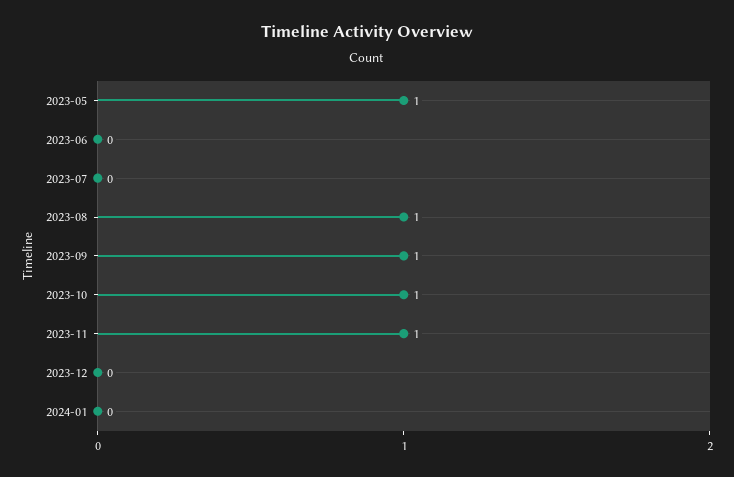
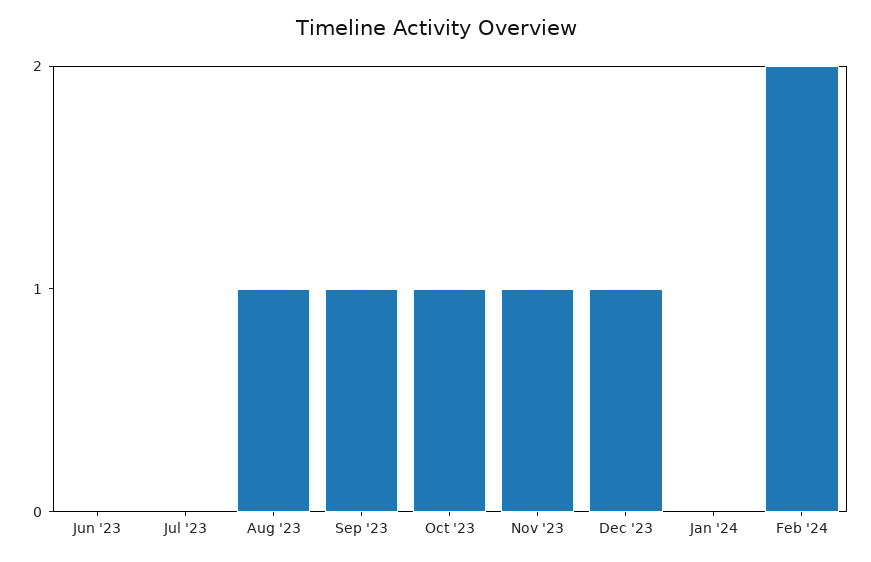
2023-05: 1 -> none
2023-12: 0 -> 1
Feb '24: none -> 2

